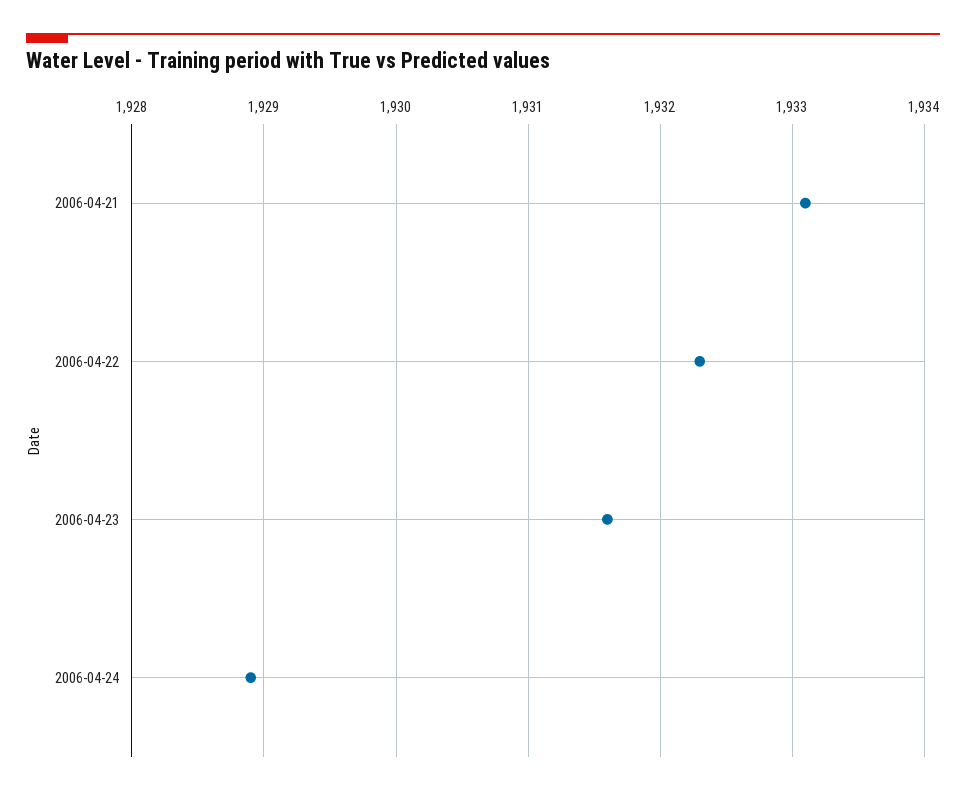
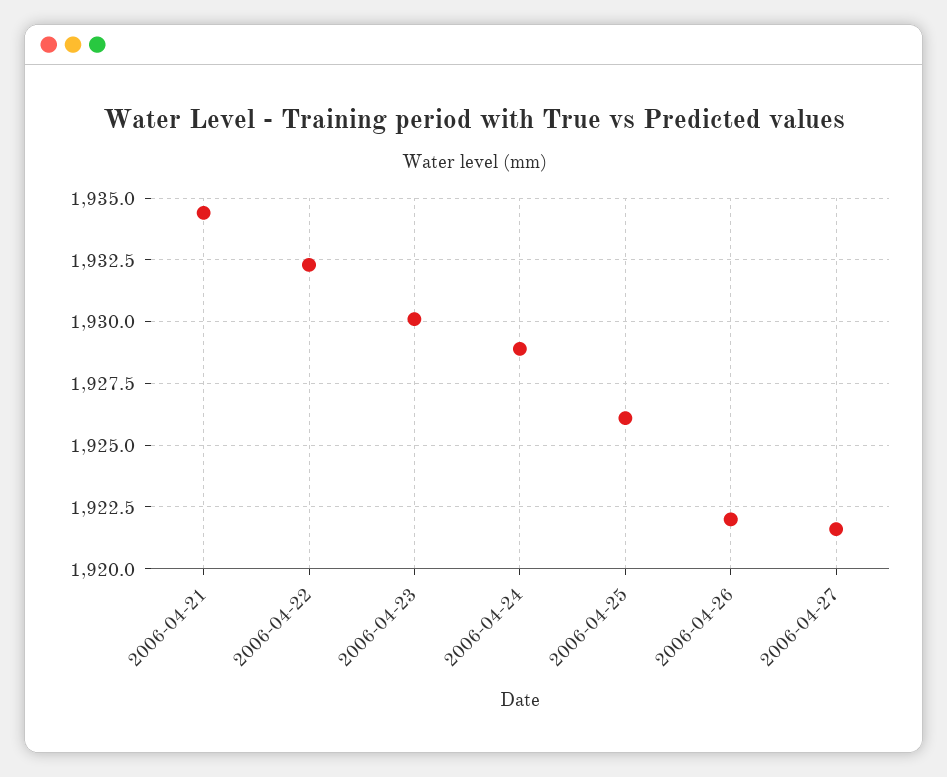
2006-04-21: 1933.1 -> 1934.5
2006-04-23: 1931.6 -> 1930
2006-04-25: none -> 1926
2006-04-26: none -> 1922
2006-04-27: none -> 1921.5

